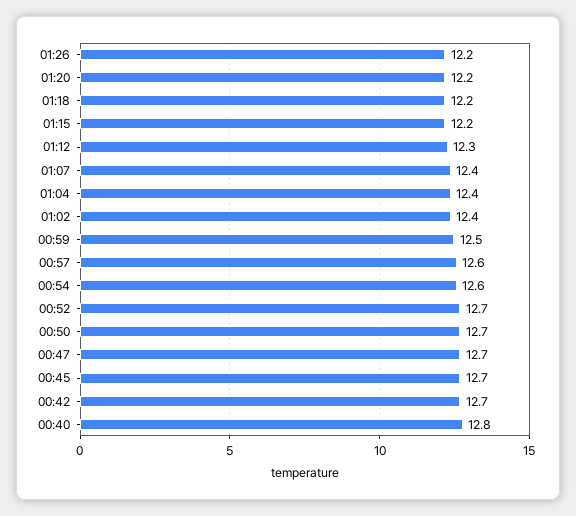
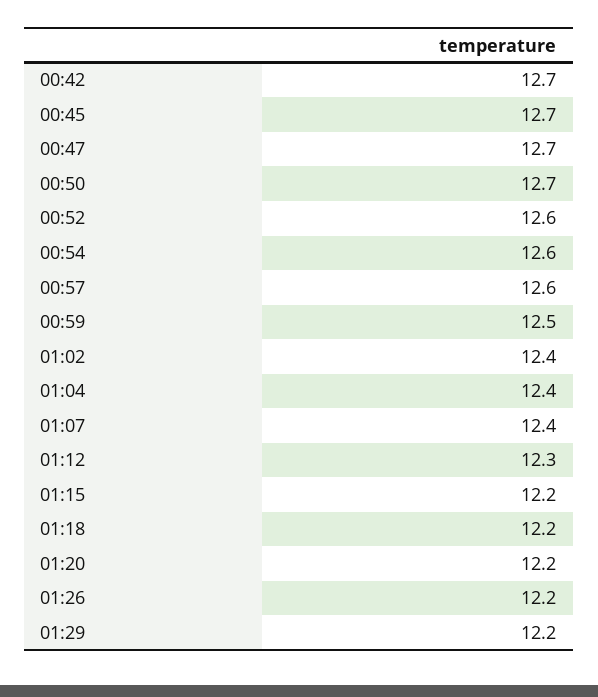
00:52: 12.7 -> 12.6
00:40: 12.8 -> none
01:29: none -> 12.2

